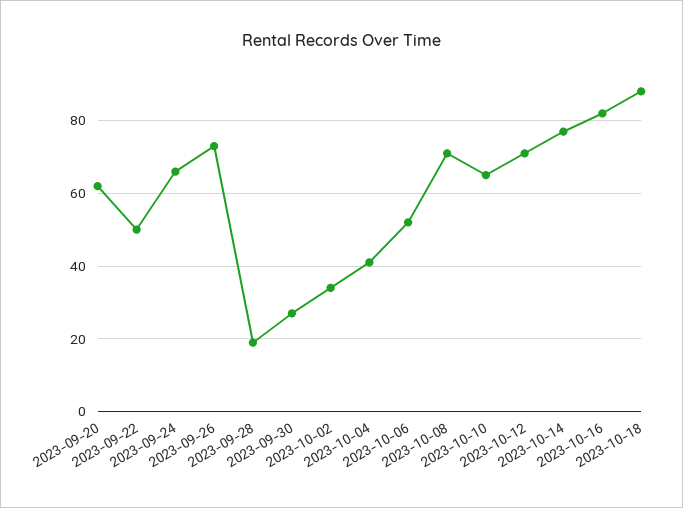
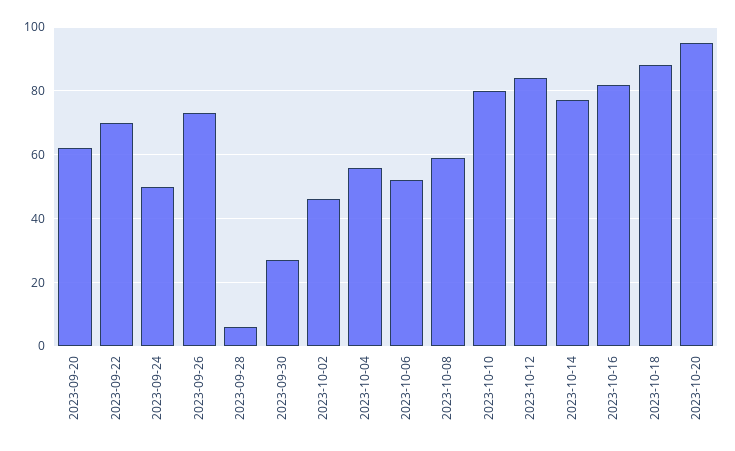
2023-09-22: 50 -> 70
2023-09-24: 65 -> 50
2023-09-28: 20 -> 5
2023-10-02: 35 -> 45
2023-10-04: 40 -> 55
2023-10-08: 70 -> 60
2023-10-10: 65 -> 80
2023-10-12: 70 -> 85
2023-10-20: none -> 95

